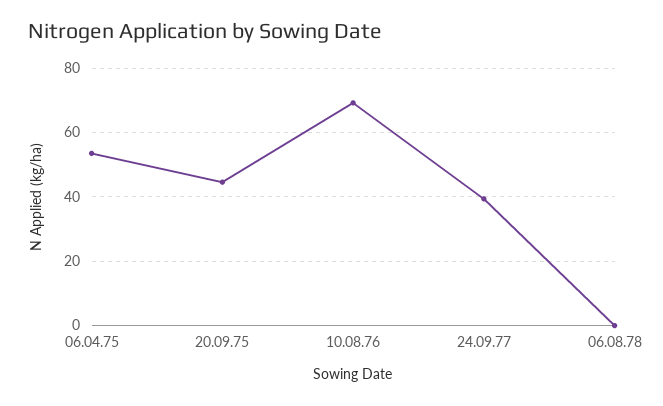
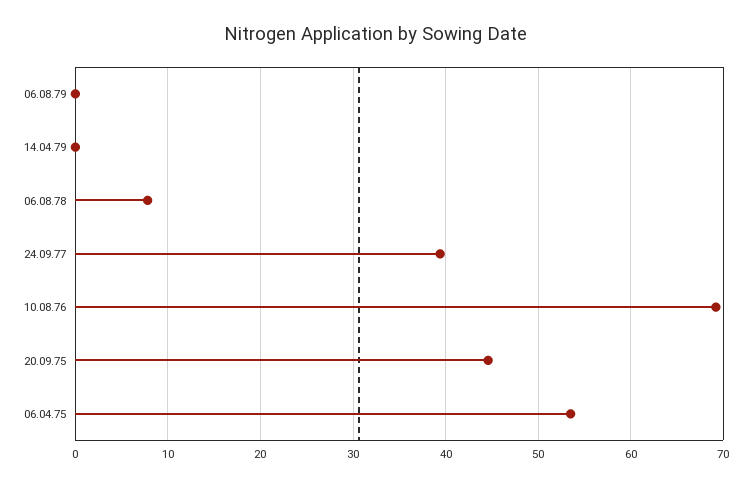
06.08.78: 0 -> 8
06.08.79: none -> 0
14.04.79: none -> 0

